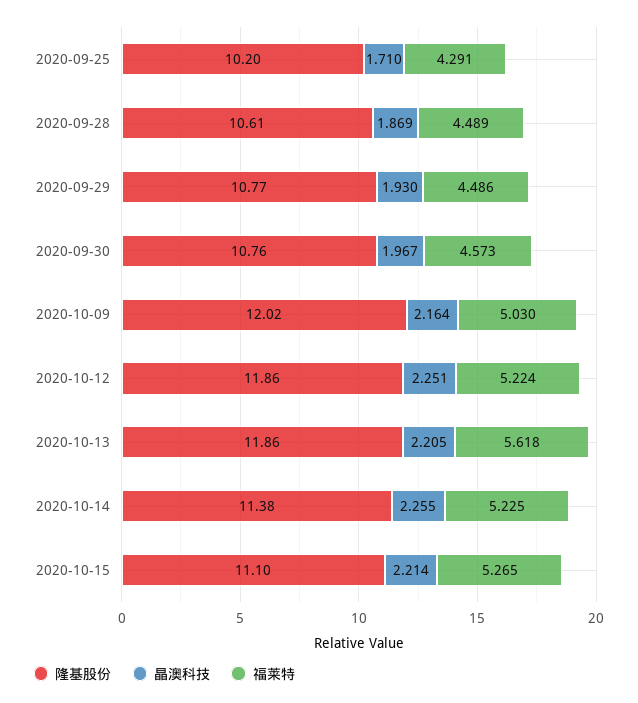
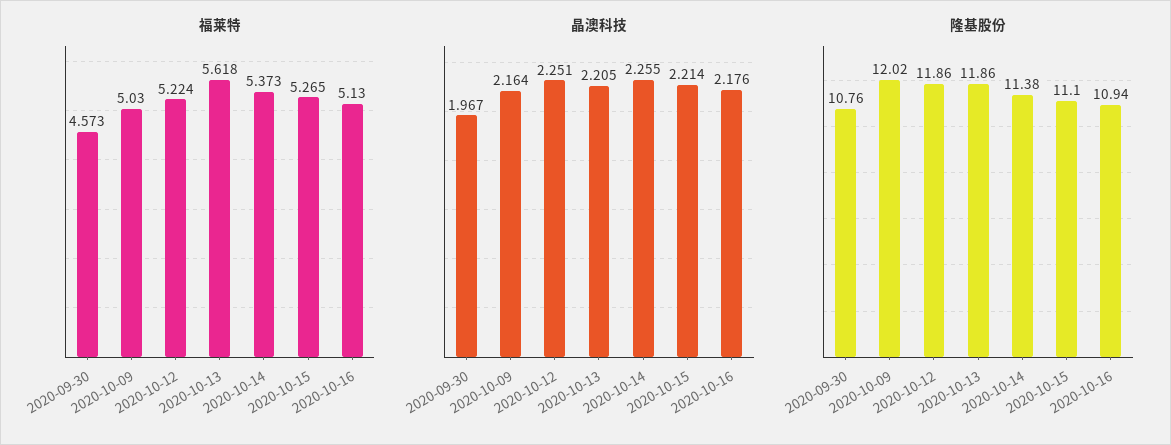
隆基股份, 2020-09-25: 10.2 -> none
晶澳科技, 2020-09-25: 1.71 -> none
福莱特, 2020-09-25: 4.291 -> none
隆基股份, 2020-09-28: 10.61 -> none
晶澳科技, 2020-09-28: 1.869 -> none
福莱特, 2020-09-28: 4.489 -> none
隆基股份, 2020-09-29: 10.77 -> none
晶澳科技, 2020-09-29: 1.93 -> none
福莱特, 2020-09-29: 4.486 -> none
福莱特, 2020-10-14: 5.225 -> 5.373
福莱特, 2020-10-16: none -> 5.13
晶澳科技, 2020-10-16: none -> 2.176
隆基股份, 2020-10-16: none -> 10.94

